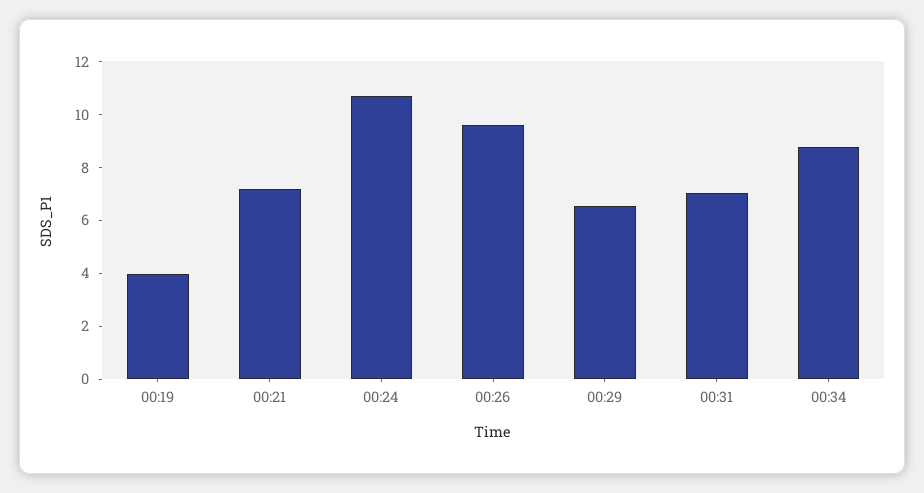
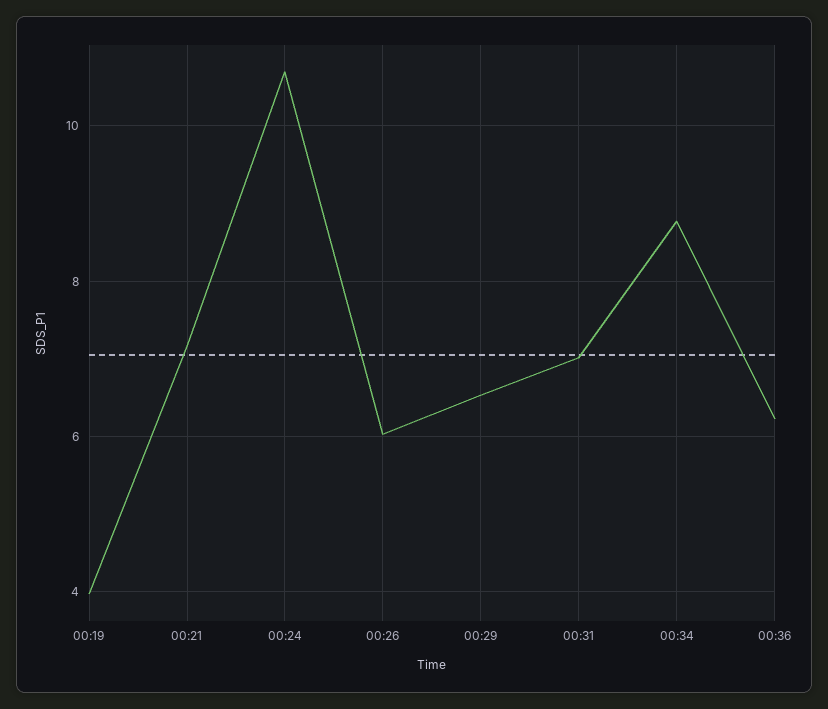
00:26: 9.5 -> 6
00:36: none -> 6.2

